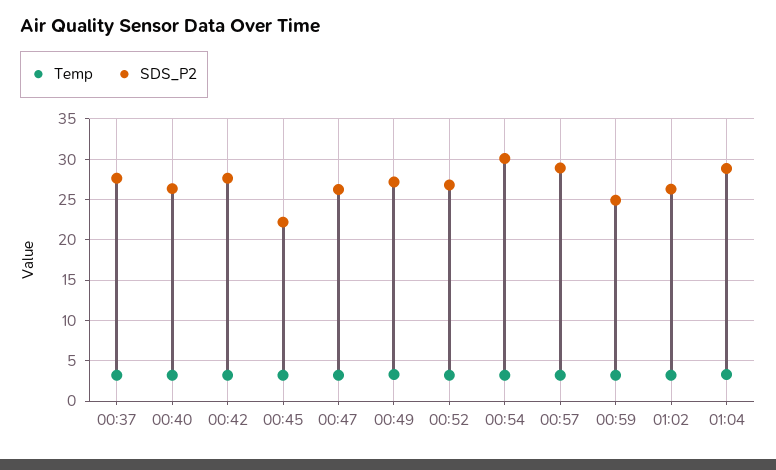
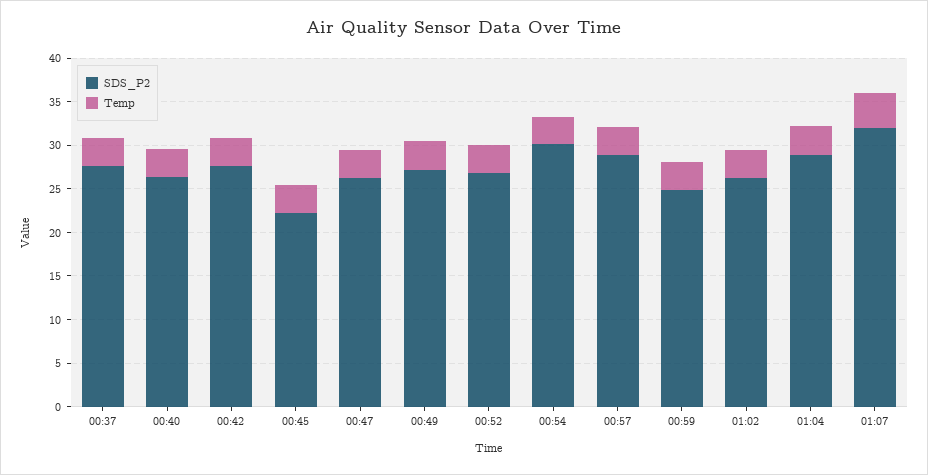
SDS_P2, 01:07: none -> 32
Temp, 01:07: none -> 4

